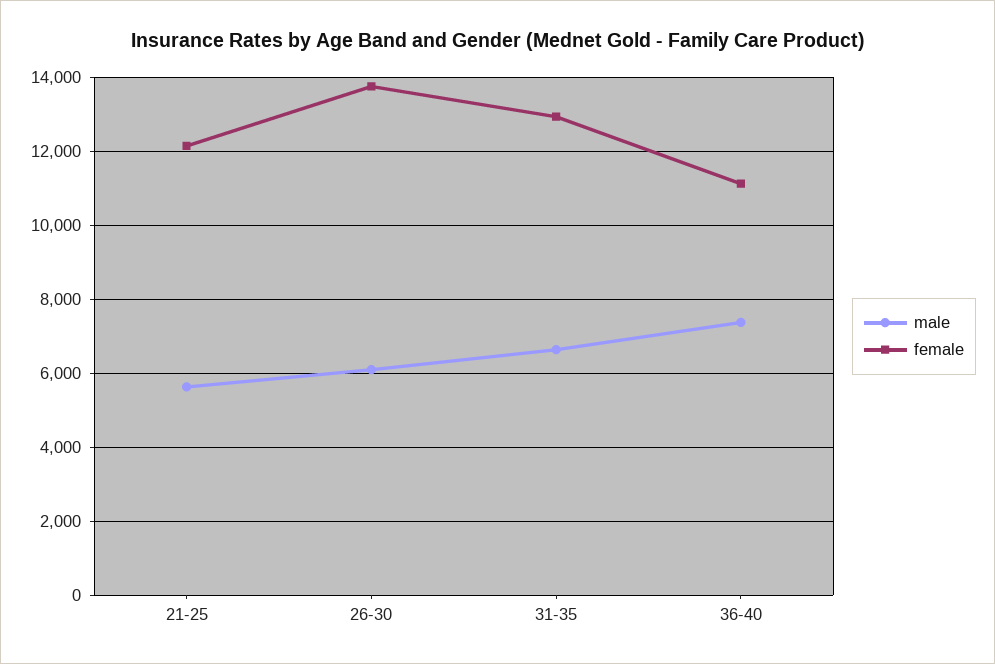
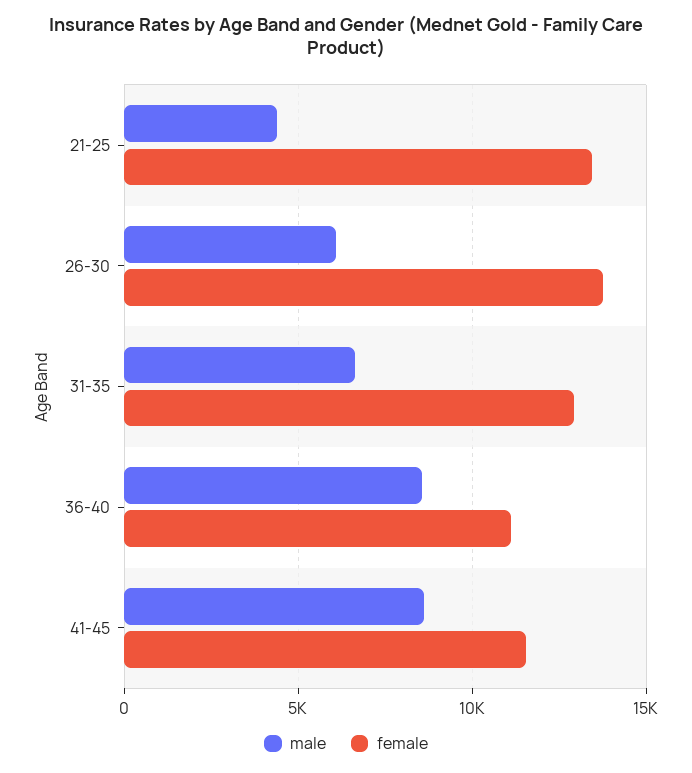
male, 21-25: 5600 -> 4500
female, 21-25: 12200 -> 13500
male, 36-40: 7400 -> 8500
male, 41-45: none -> 8500
female, 41-45: none -> 11500

